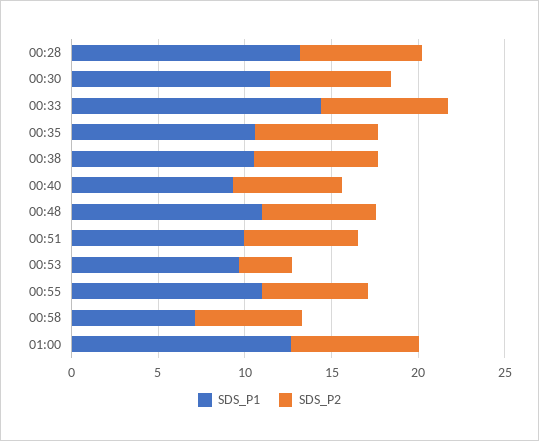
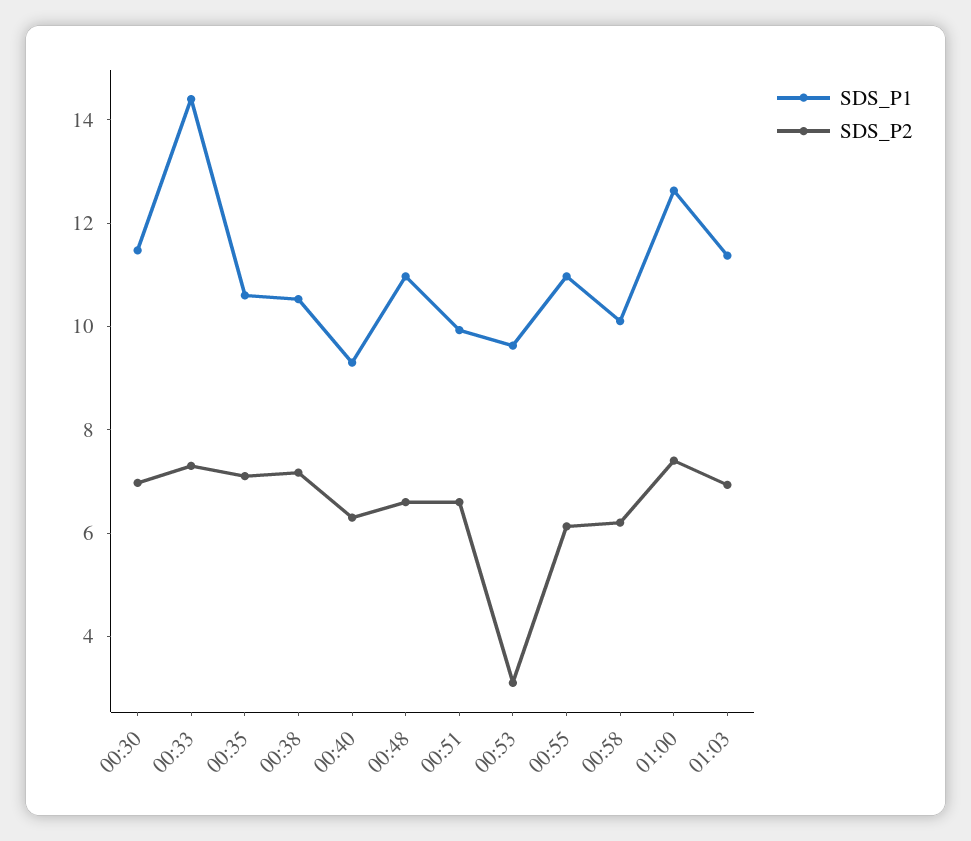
SDS_P1, 00:28: 13 -> none
SDS_P2, 00:28: 7 -> none
SDS_P1, 00:58: 7 -> 10
SDS_P1, 01:03: none -> 11.5
SDS_P2, 01:03: none -> 7

